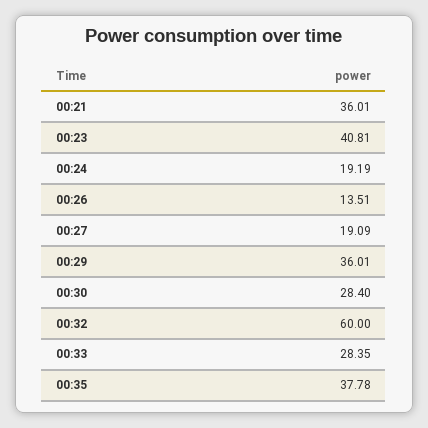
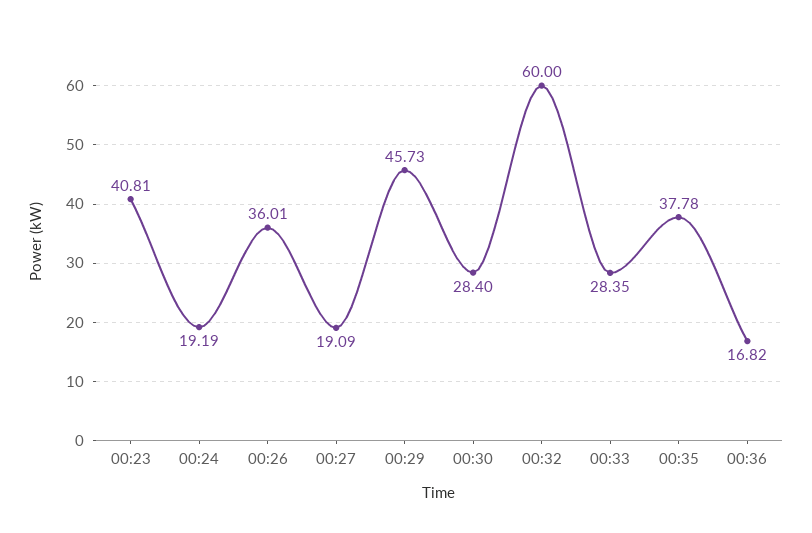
00:21: 36.01 -> none
00:26: 13.51 -> 36.01
00:29: 36.01 -> 45.73
00:36: none -> 16.82

